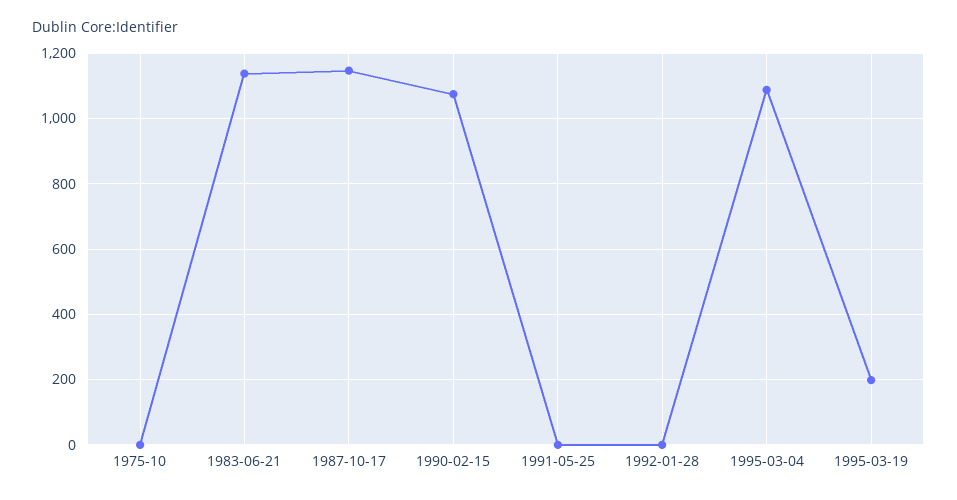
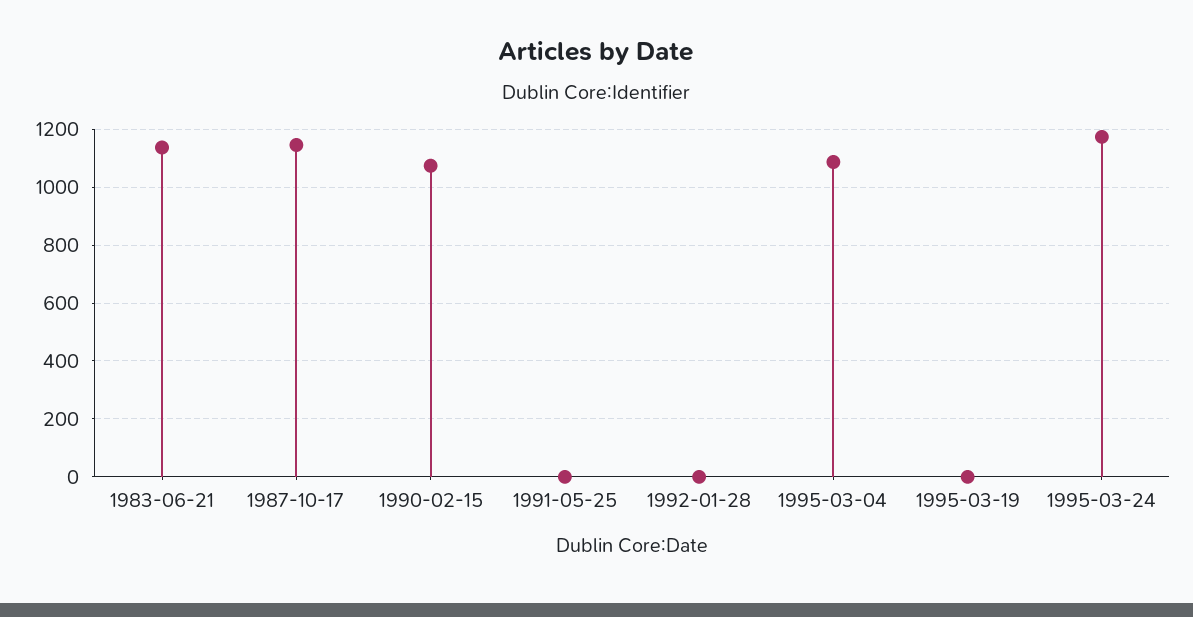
1975-10: 0 -> none
1995-03-19: 200 -> 0
1995-03-24: none -> 1175

